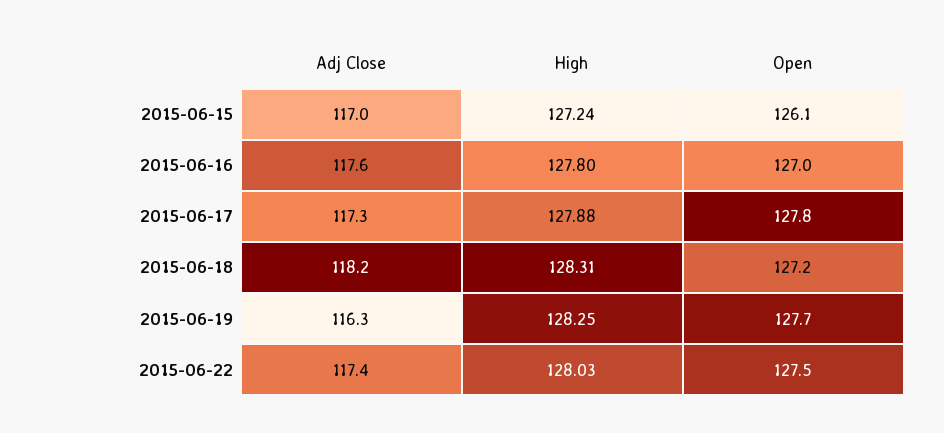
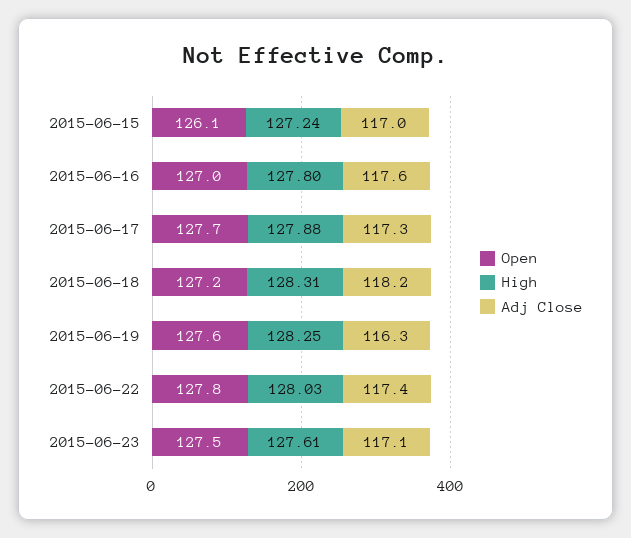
Open, 2015-06-17: 127.8 -> 127.7
Open, 2015-06-19: 127.7 -> 127.6
Open, 2015-06-22: 127.5 -> 127.8
Open, 2015-06-23: none -> 127.5
High, 2015-06-23: none -> 127.61
Adj Close, 2015-06-23: none -> 117.1

